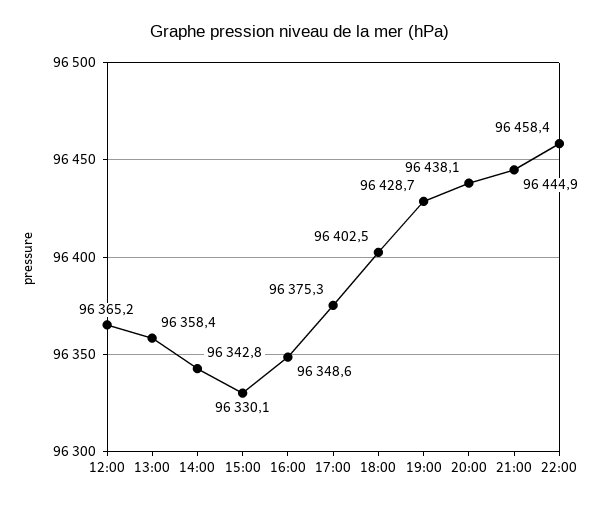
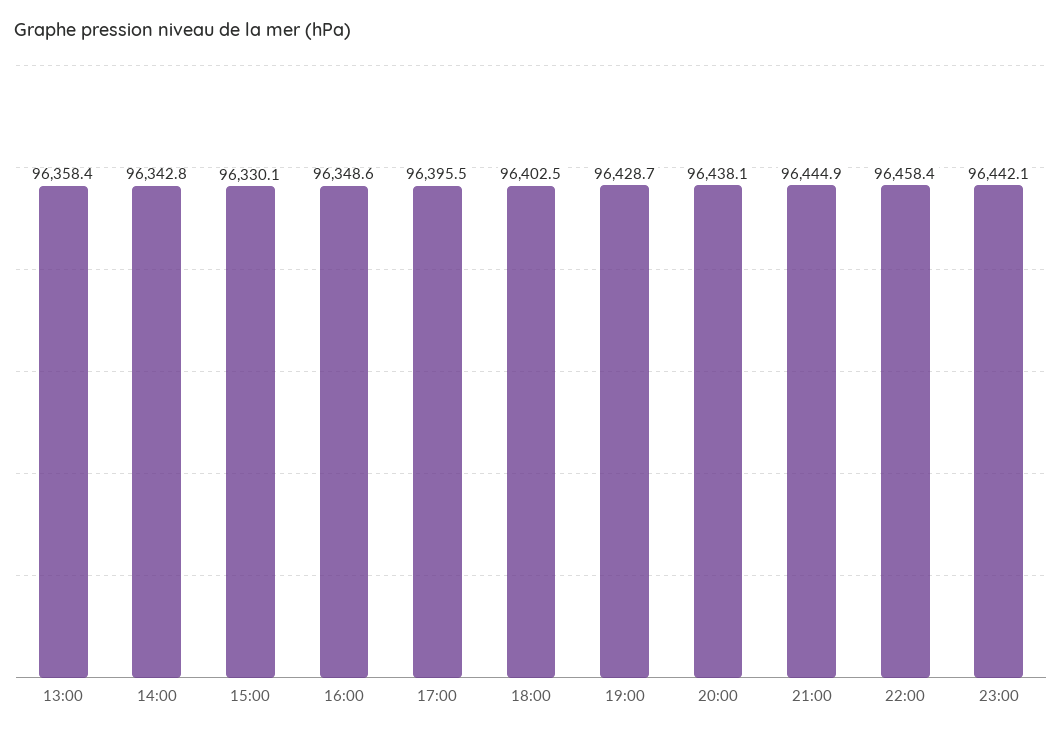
12:00: 96365.2 -> none
17:00: 96375.3 -> 96395.5
23:00: none -> 96442.1

